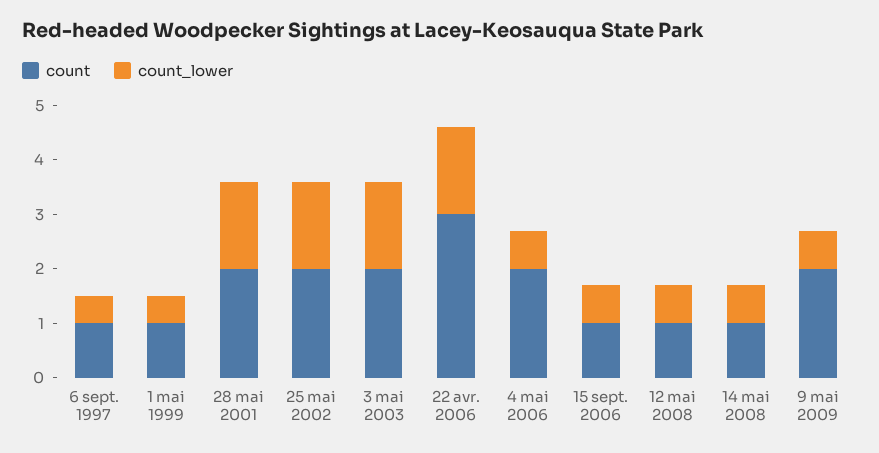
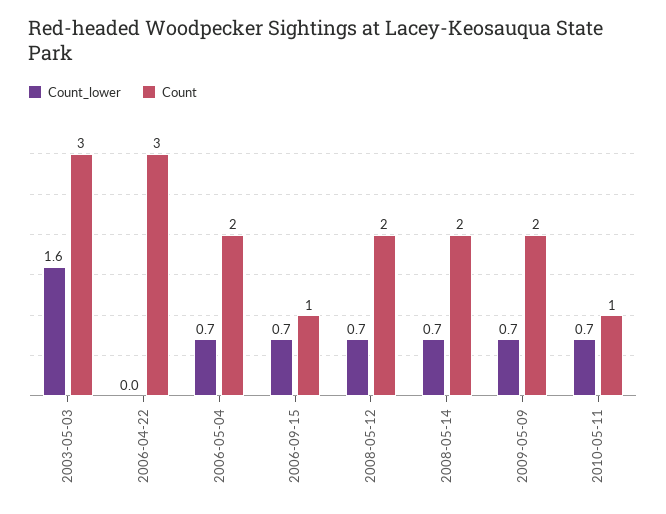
count, 6 sept. 1997: 1 -> none
count_lower, 6 sept. 1997: 0.5 -> none
count, 1 mai 1999: 1 -> none
count_lower, 1 mai 1999: 0.5 -> none
count, 28 mai 2001: 2 -> none
count_lower, 28 mai 2001: 1.5 -> none
count, 25 mai 2002: 2 -> none
count_lower, 25 mai 2002: 1.5 -> none
count, 3 mai 2003: 2 -> 3
count_lower, 22 avr. 2006: 1.5 -> 0
count, 12 mai 2008: 1 -> 2
count, 14 mai 2008: 1 -> 2
count_lower, 2010-05-11: none -> 0.7
count, 2010-05-11: none -> 1

